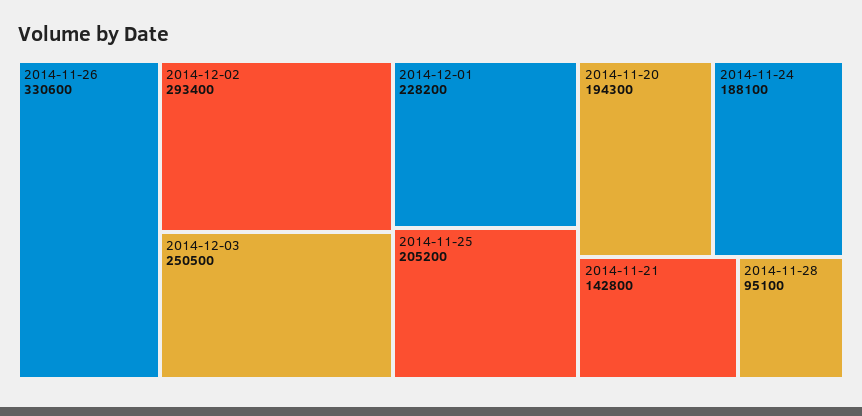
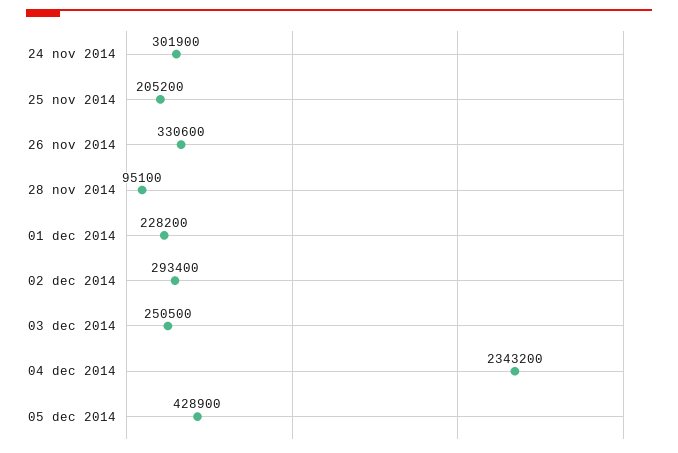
2014-11-20: 194300 -> none
2014-11-24: 188100 -> 301900
2014-11-21: 142800 -> none
04 dec 2014: none -> 2343200
05 dec 2014: none -> 428900

